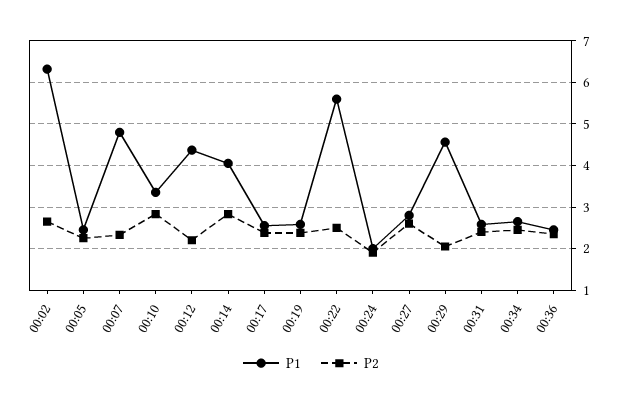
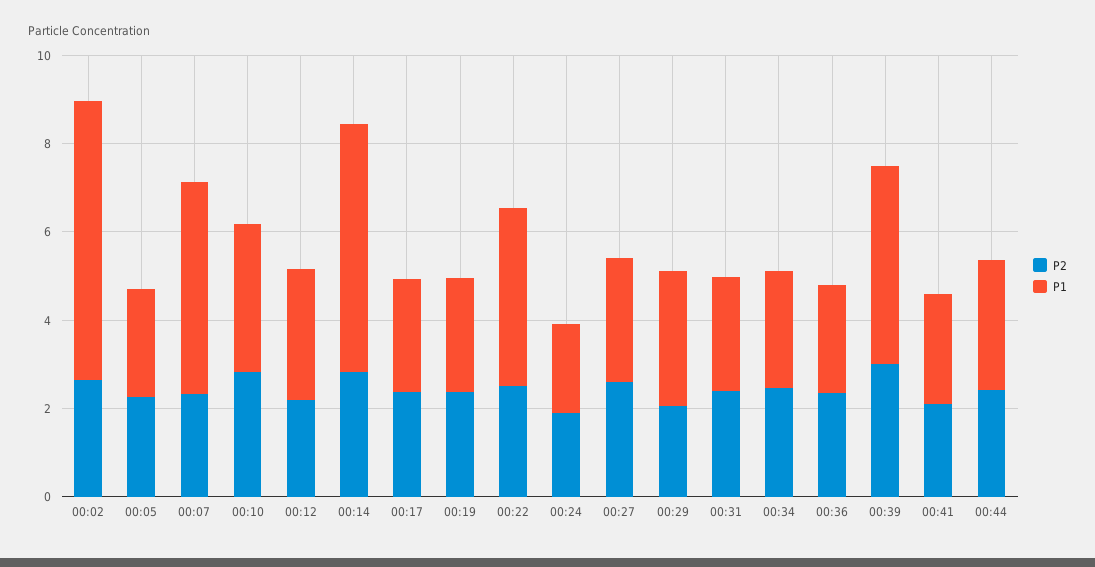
P1, 00:12: 4.4 -> 3
P1, 00:14: 4 -> 5.5
P1, 00:22: 5.6 -> 4
P1, 00:29: 4.6 -> 3
P2, 00:39: none -> 3
P1, 00:39: none -> 4.5
P2, 00:41: none -> 2
P1, 00:41: none -> 2.5
P2, 00:44: none -> 2.5
P1, 00:44: none -> 3

